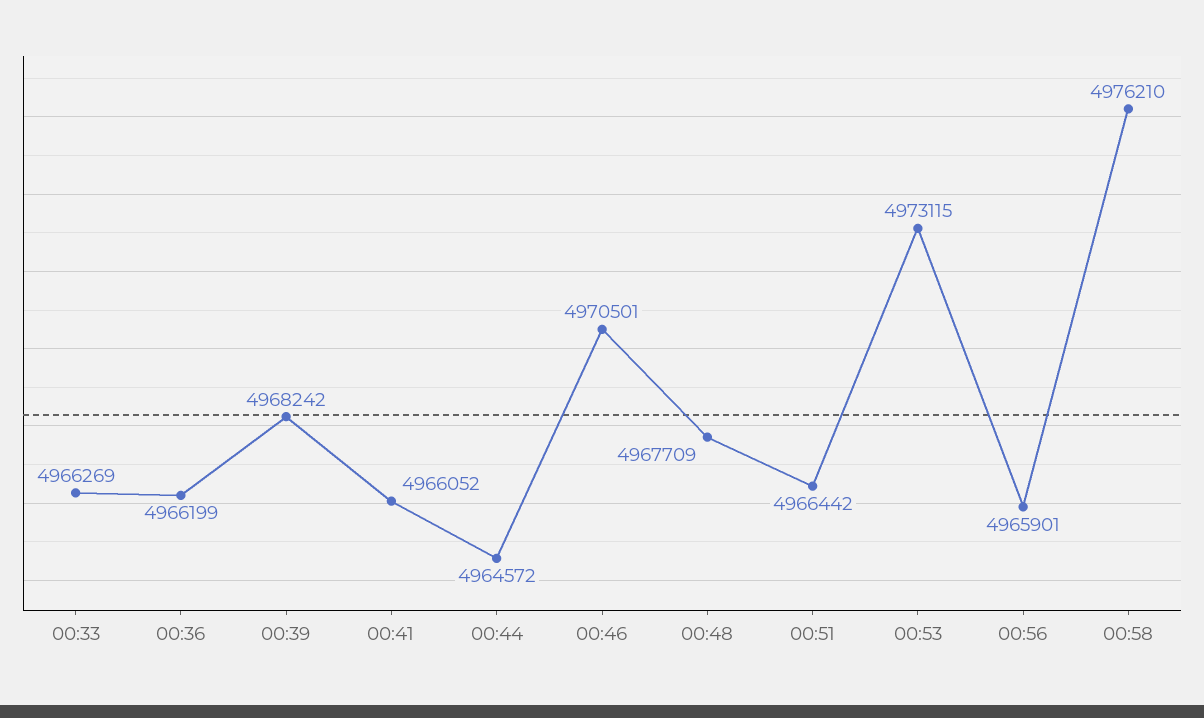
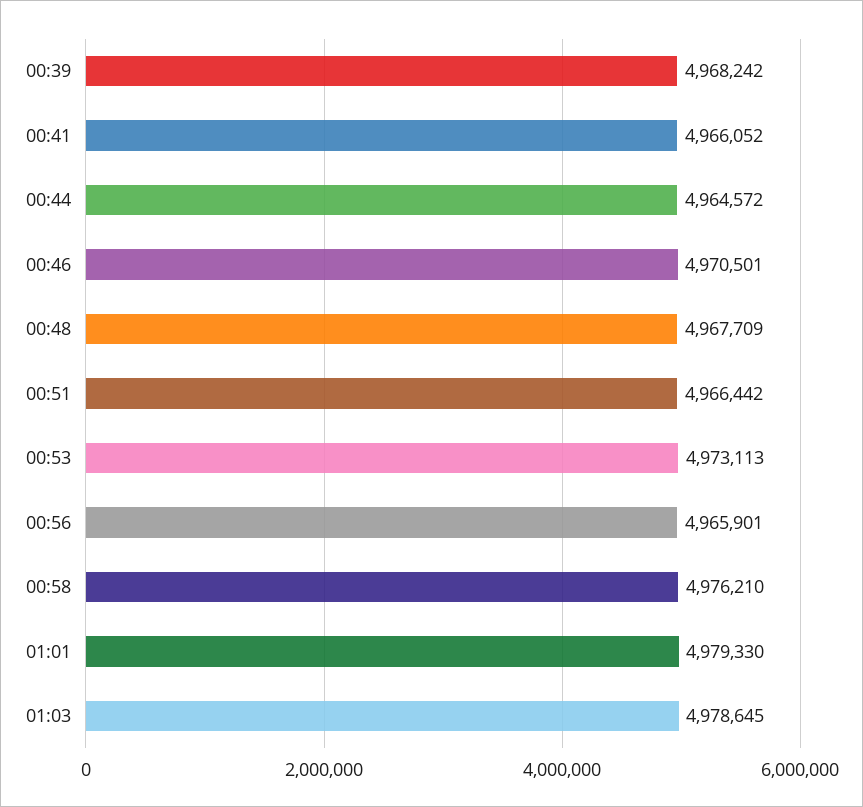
00:33: 4966269 -> none
00:36: 4966199 -> none
00:53: 4973115 -> 4973113
01:01: none -> 4979330
01:03: none -> 4978645

